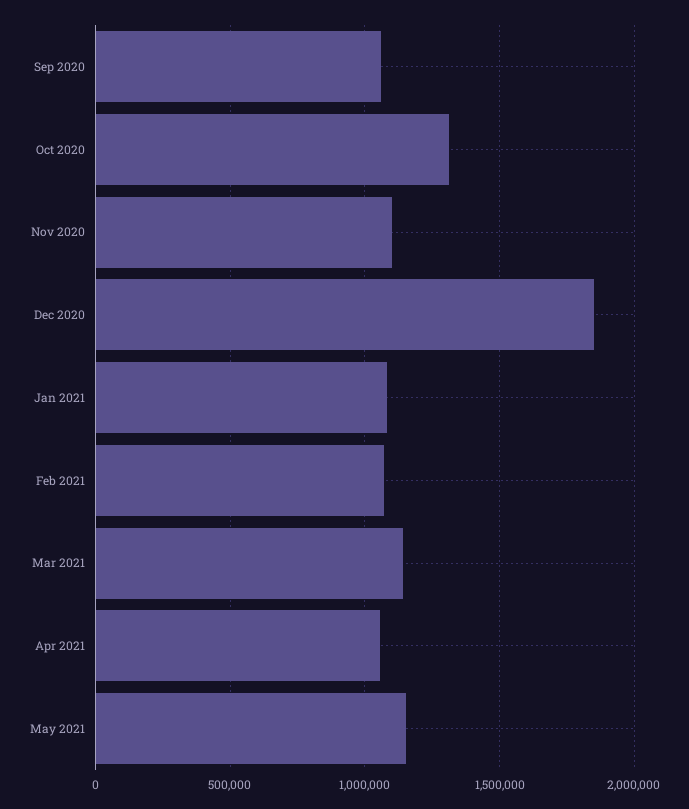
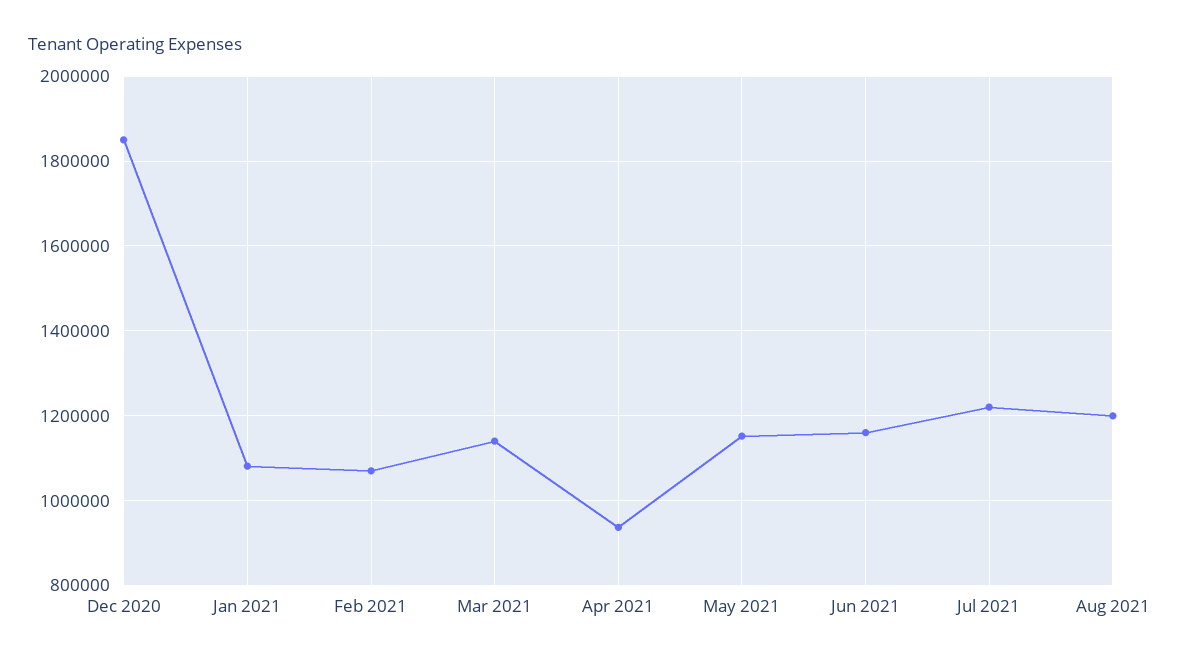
Sep 2020: 1050000 -> none
Oct 2020: 1300000 -> none
Nov 2020: 1100000 -> none
Apr 2021: 1050000 -> 940000
Jun 2021: none -> 1160000
Jul 2021: none -> 1220000
Aug 2021: none -> 1200000

